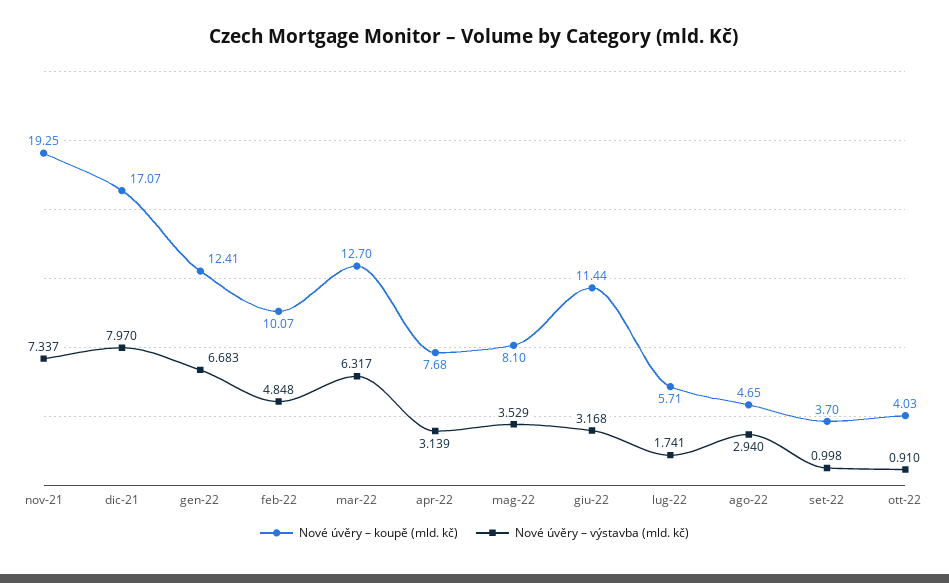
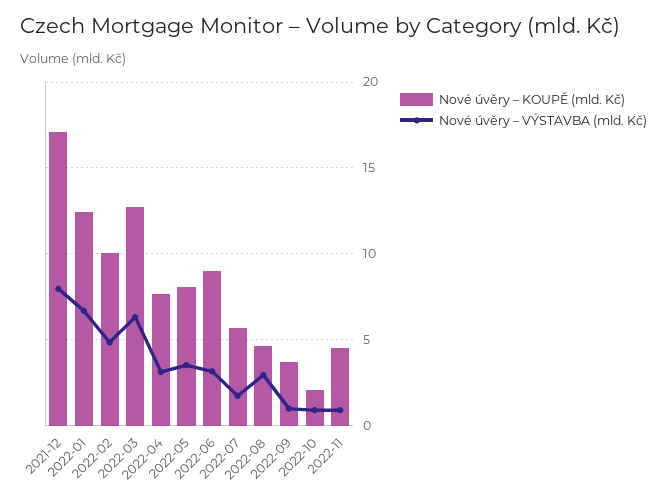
Nové úvěry – koupě (mld. kč), nov-21: 19.25 -> none
Nové úvěry – výstavba (mld. kč), nov-21: 7.337 -> none
Nové úvěry – koupě (mld. kč), giu-22: 11.44 -> 9
Nové úvěry – koupě (mld. kč), ott-22: 4.03 -> 2
Nové úvěry – koupě (mld. kč), 2022-11: none -> 4.5
Nové úvěry – výstavba (mld. kč), 2022-11: none -> 1

